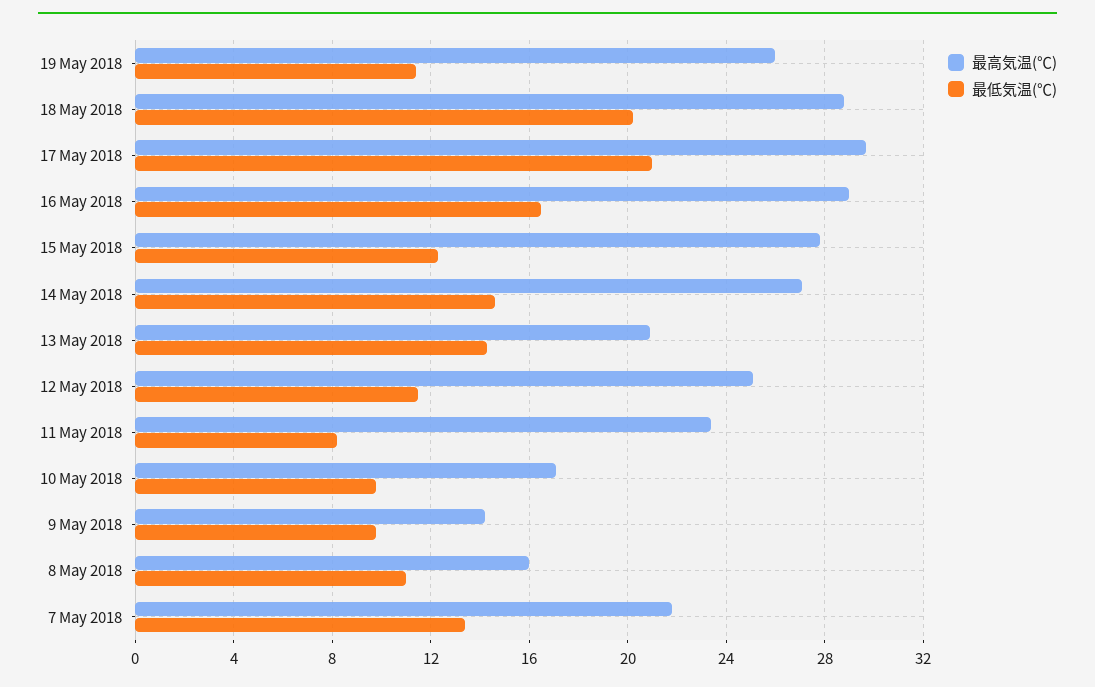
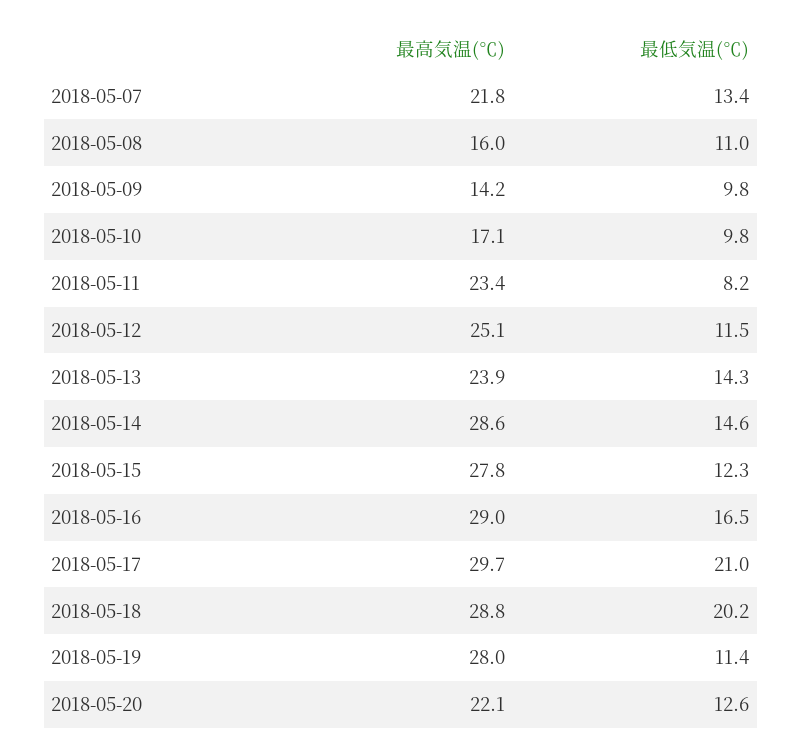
最高気温(℃), 19 May 2018: 26 -> 28
最高気温(℃), 14 May 2018: 27 -> 28.6
最高気温(℃), 13 May 2018: 21 -> 23.9
最高気温(℃), 2018-05-20: none -> 22.1
最低気温(℃), 2018-05-20: none -> 12.6

